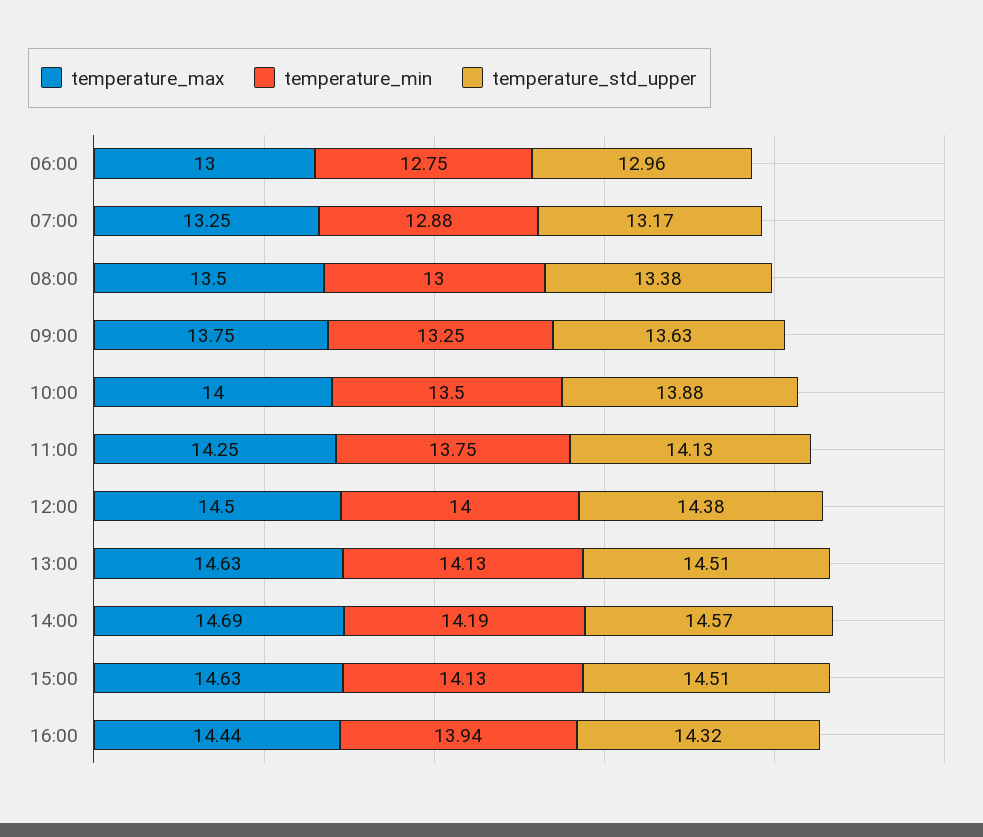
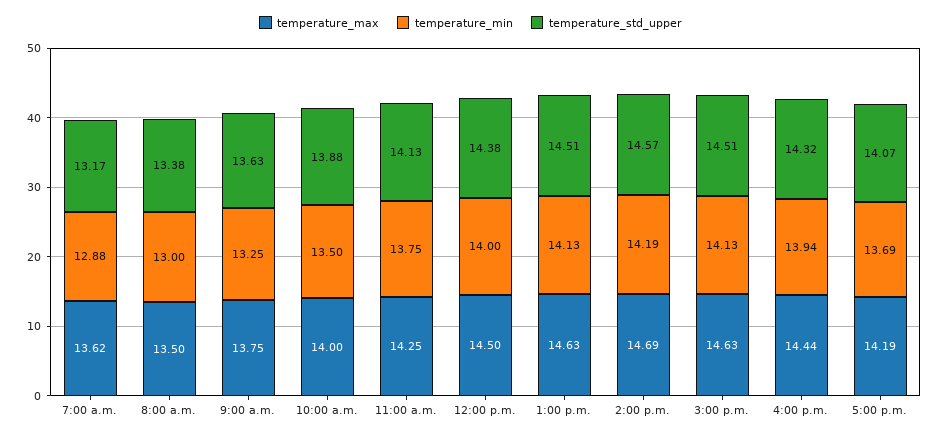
temperature_max, 06:00: 13 -> none
temperature_min, 06:00: 12.75 -> none
temperature_std_upper, 06:00: 12.96 -> none
temperature_max, 07:00: 13.25 -> 13.62
temperature_max, 5:00 p.m.: none -> 14.19
temperature_min, 5:00 p.m.: none -> 13.69
temperature_std_upper, 5:00 p.m.: none -> 14.07

